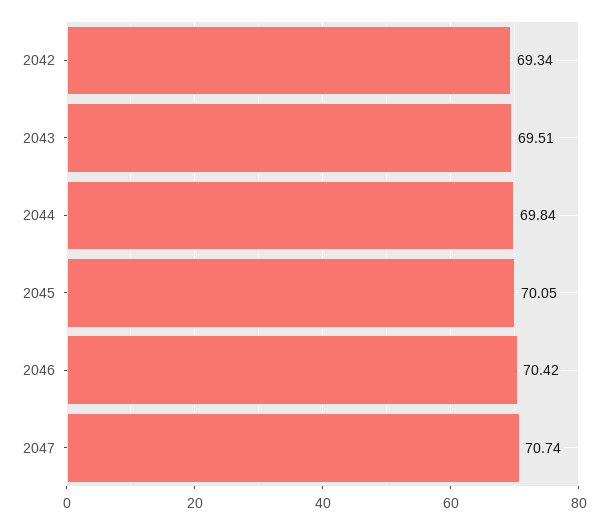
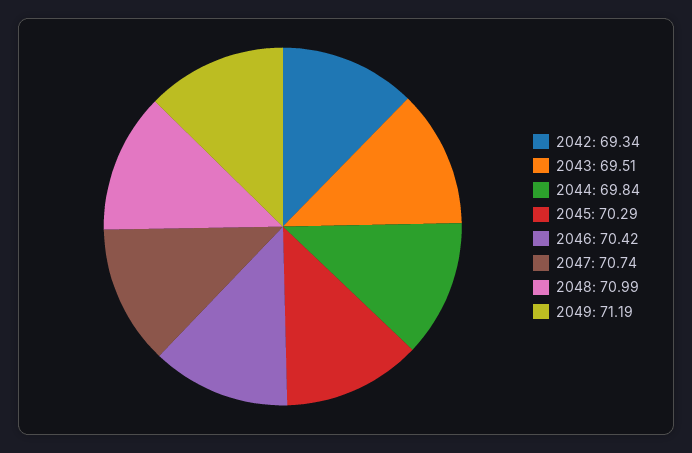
2045: 70.05 -> 70.29
2048: none -> 70.99
2049: none -> 71.19

